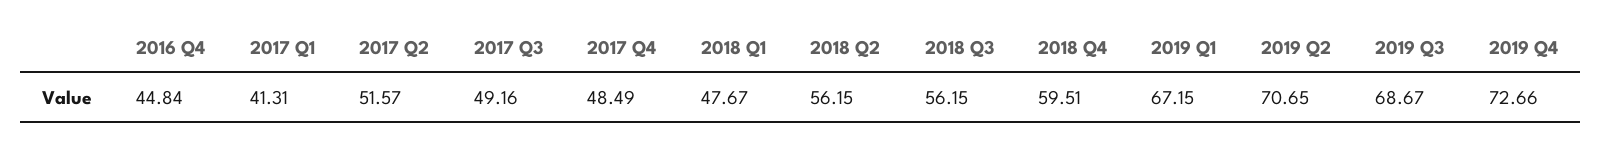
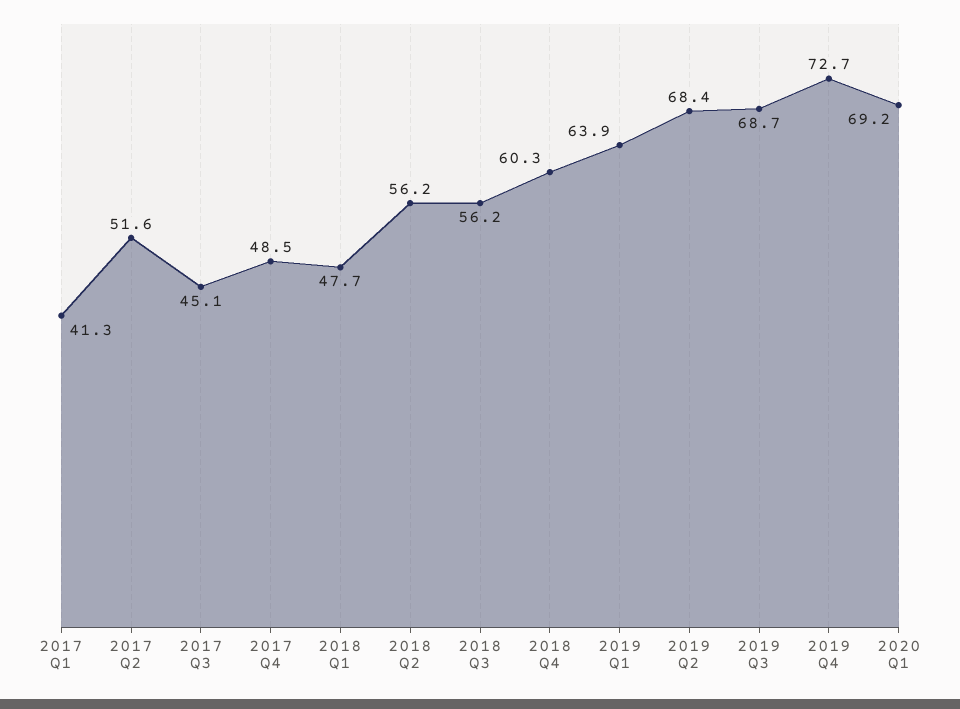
2016 Q4: 44.84 -> none
2017 Q3: 49.16 -> 45.1
2018 Q4: 59.51 -> 60.3
2019 Q1: 67.15 -> 63.9
2019 Q2: 70.65 -> 68.4
2020 Q1: none -> 69.2

